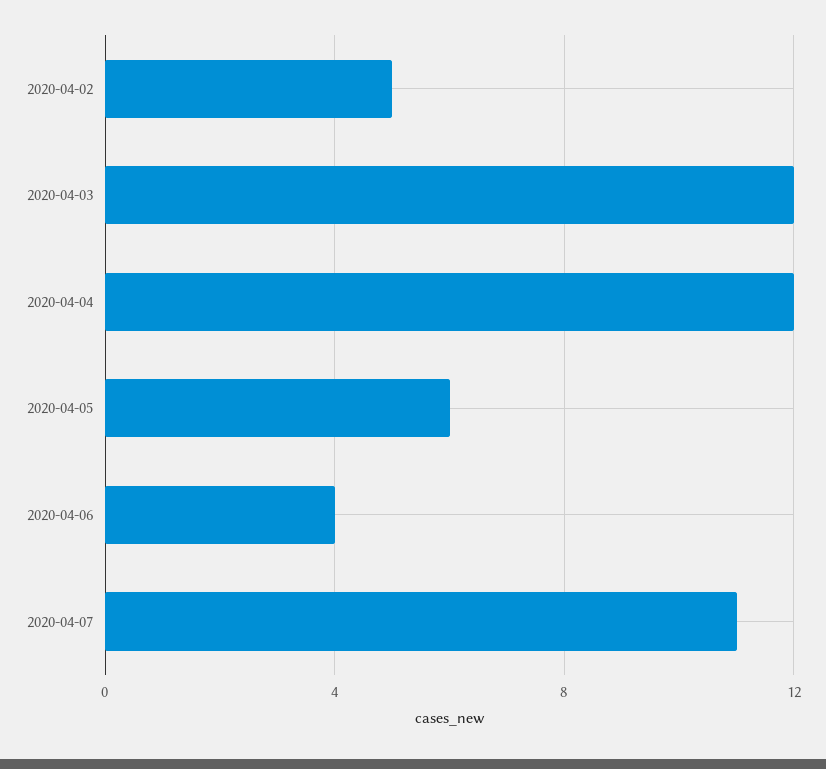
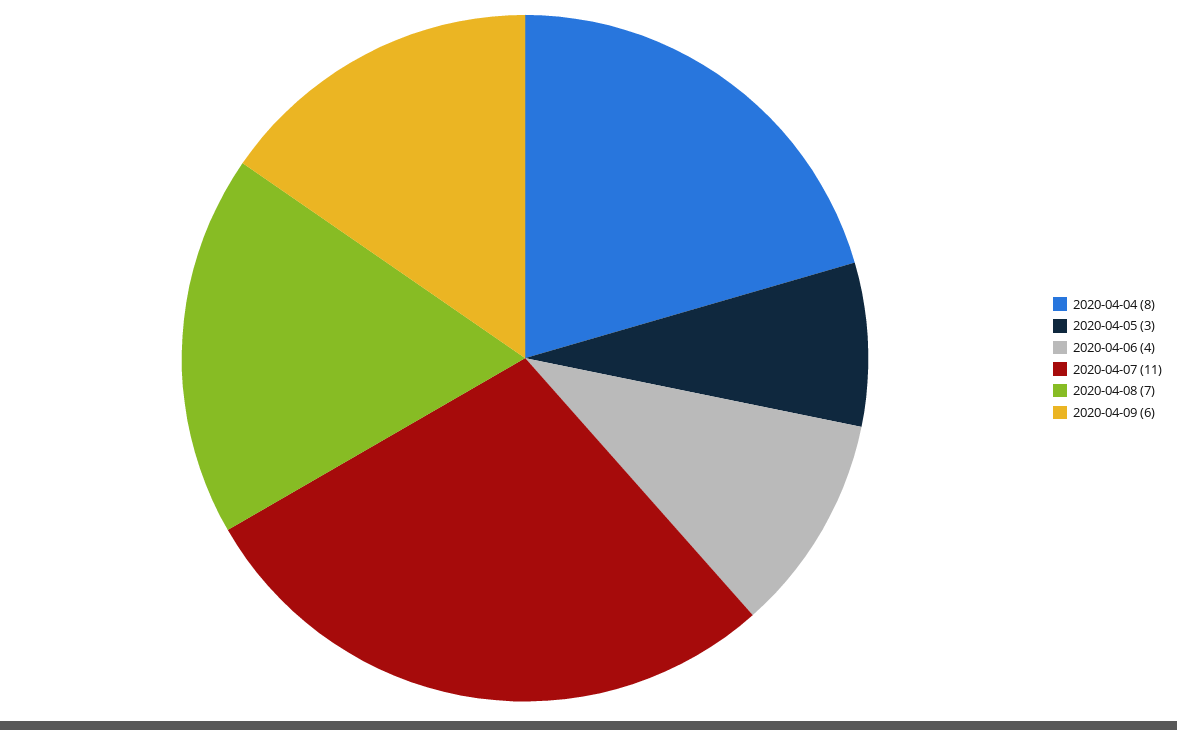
2020-04-02: 5 -> none
2020-04-03: 12 -> none
2020-04-04: 12 -> 8
2020-04-05: 6 -> 3
2020-04-08: none -> 7
2020-04-09: none -> 6

